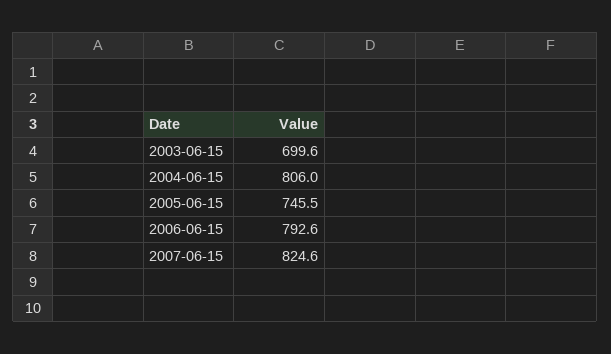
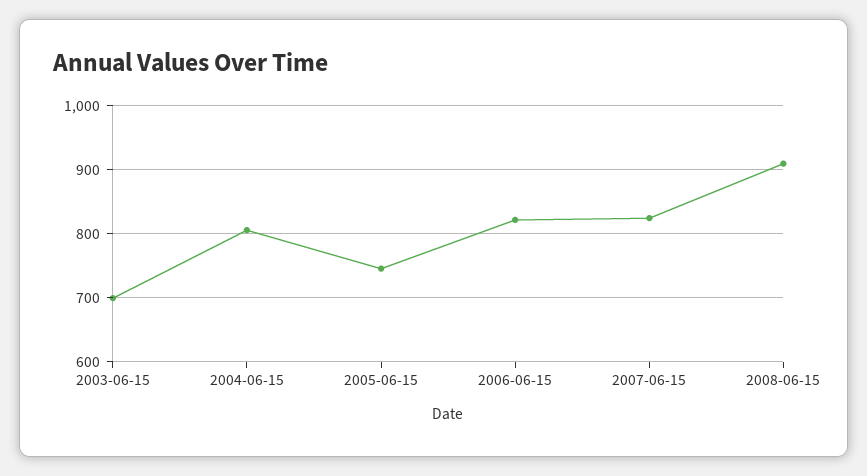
2006-06-15: 792.6 -> 820
2008-06-15: none -> 910

